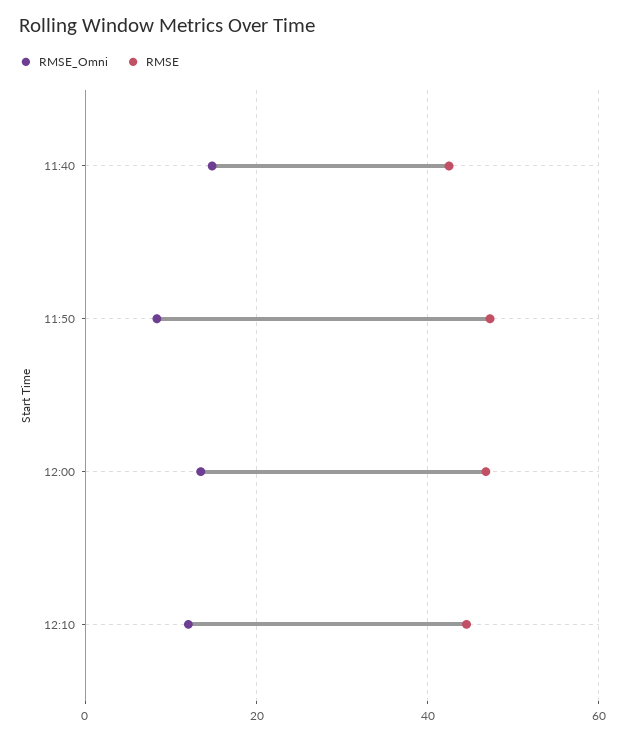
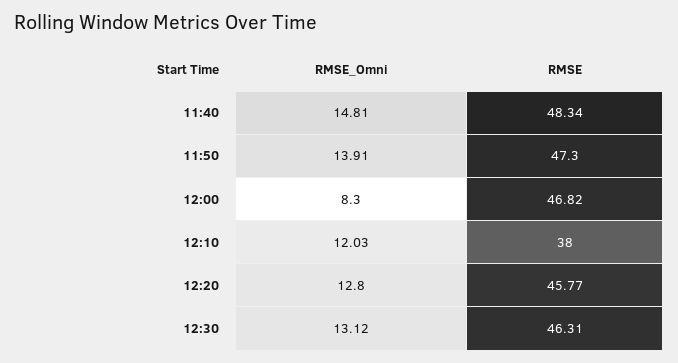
RMSE, 11:40: 42 -> 48.34
RMSE_Omni, 11:50: 8 -> 13.91
RMSE_Omni, 12:00: 14 -> 8.3
RMSE, 12:10: 44 -> 38
RMSE_Omni, 12:20: none -> 12.8
RMSE, 12:20: none -> 45.77
RMSE_Omni, 12:30: none -> 13.12
RMSE, 12:30: none -> 46.31

